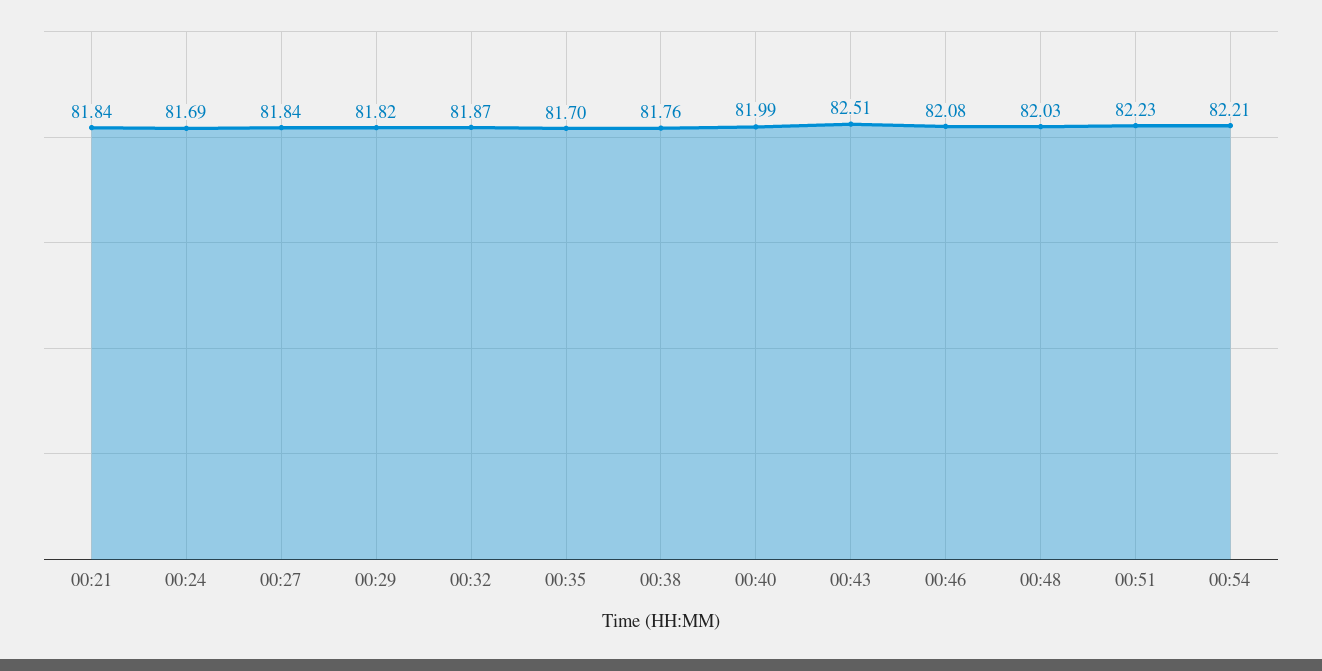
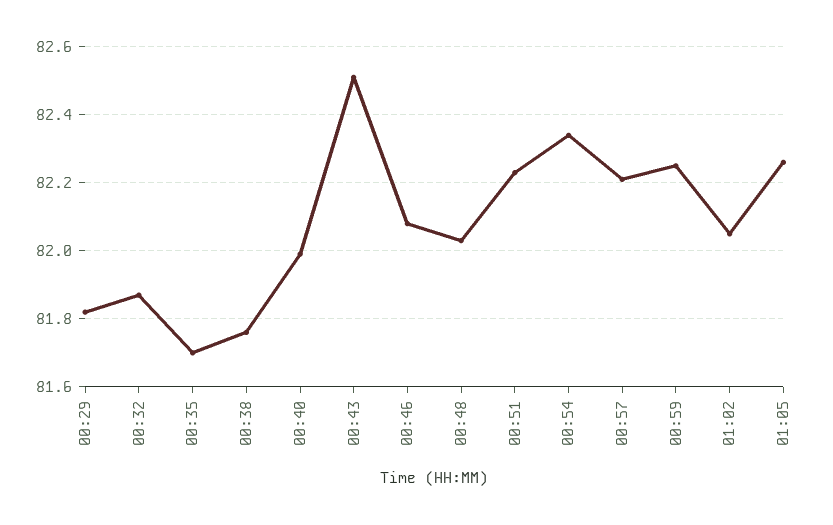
00:21: 81.84 -> none
00:24: 81.69 -> none
00:27: 81.84 -> none
00:54: 82.21 -> 82.35
00:57: none -> 82.2
00:59: none -> 82.25
01:02: none -> 82.05
01:05: none -> 82.25

